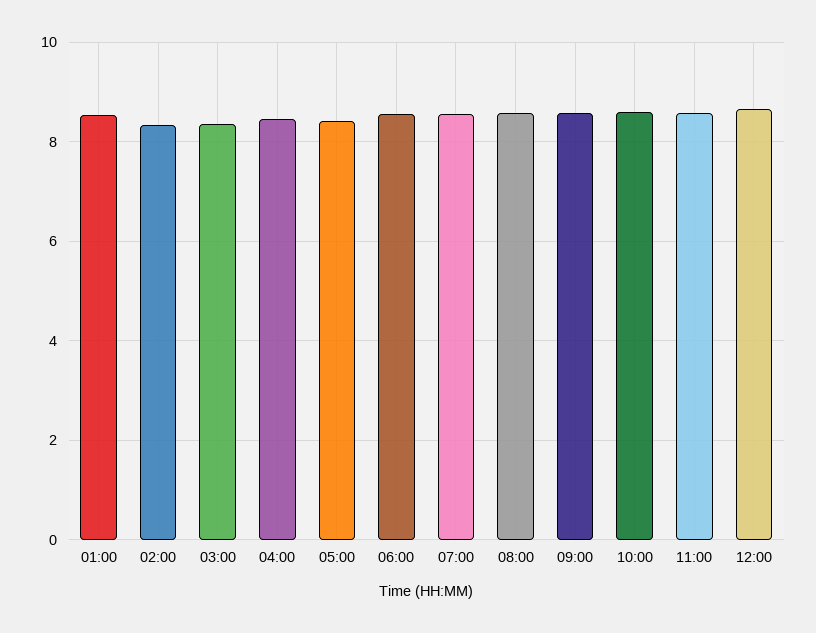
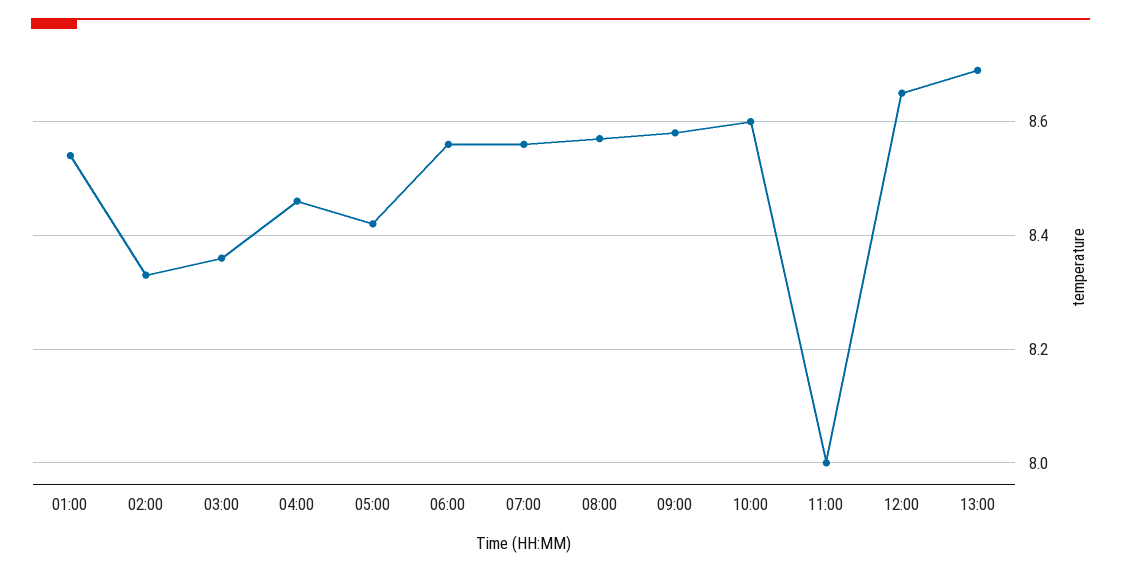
11:00: 8.6 -> 8
13:00: none -> 8.7

